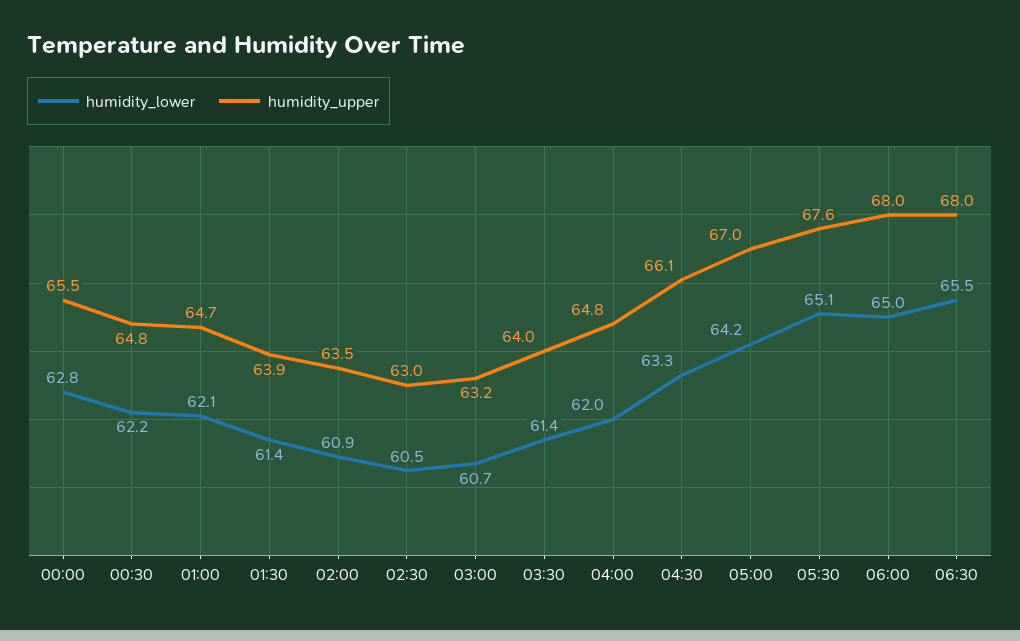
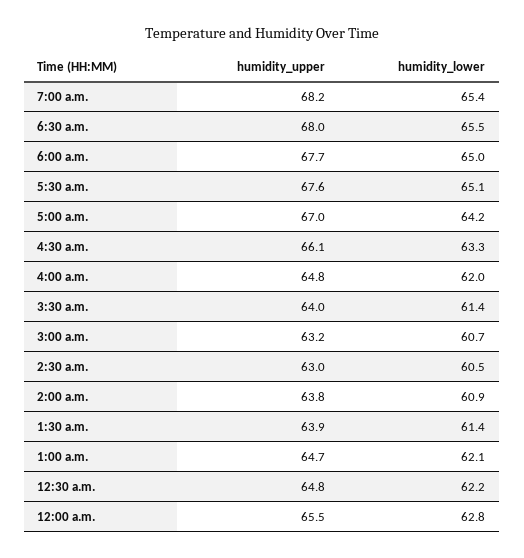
humidity_upper, 02:00: 63.5 -> 63.8
humidity_upper, 06:00: 68 -> 67.7
humidity_upper, 7:00 a.m.: none -> 68.2
humidity_lower, 7:00 a.m.: none -> 65.4

